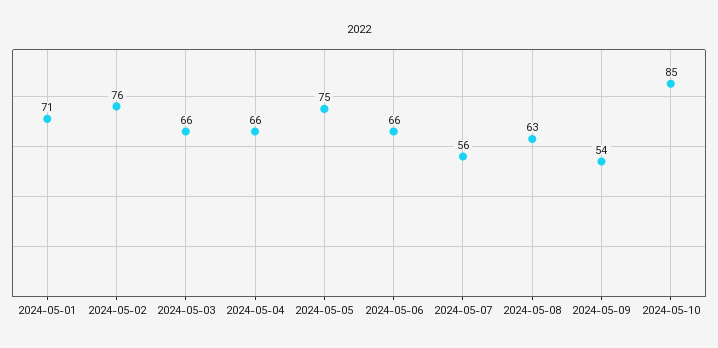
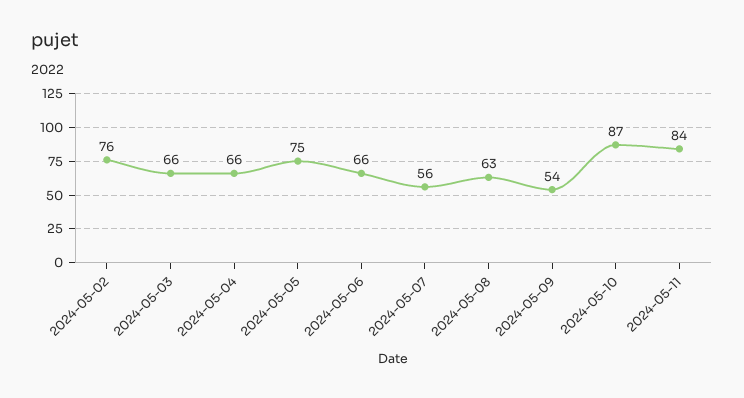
2024-05-01: 71 -> none
2024-05-10: 85 -> 87
2024-05-11: none -> 84

